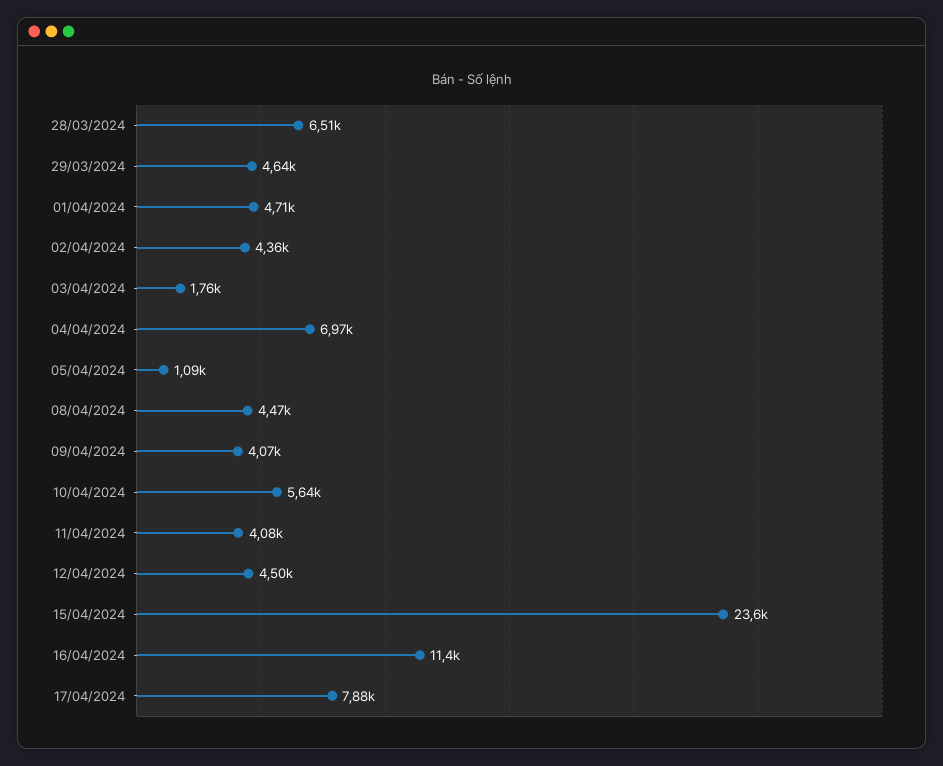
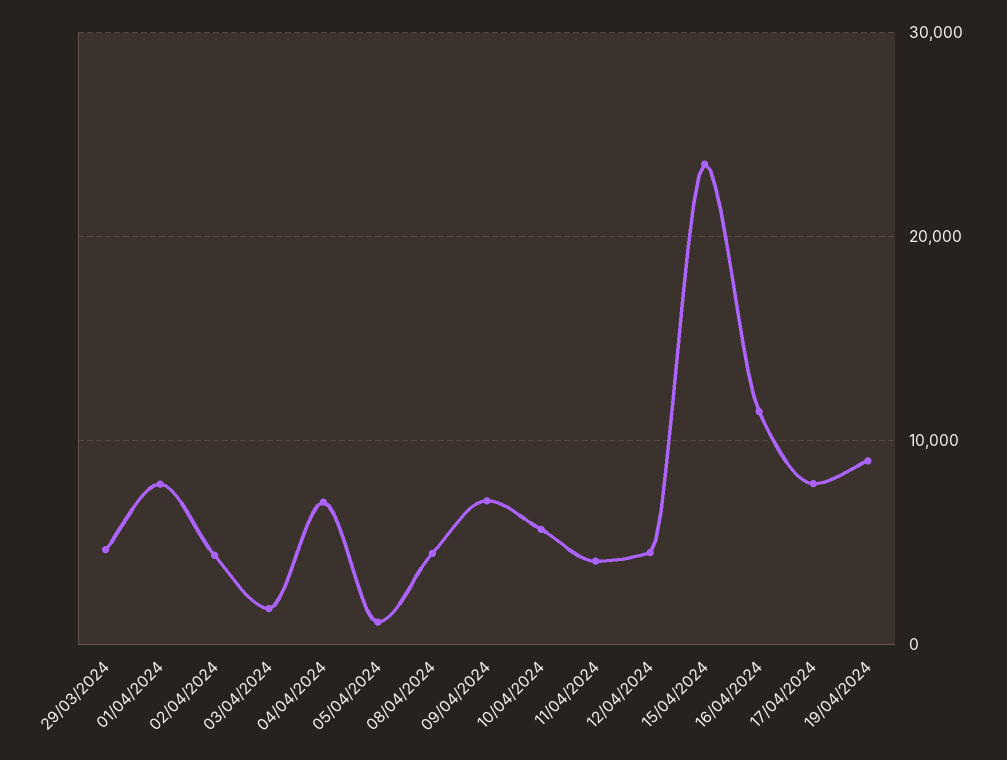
28/03/2024: 6510 -> none
01/04/2024: 4710 -> 8000
09/04/2024: 4070 -> 7000
19/04/2024: none -> 9000

